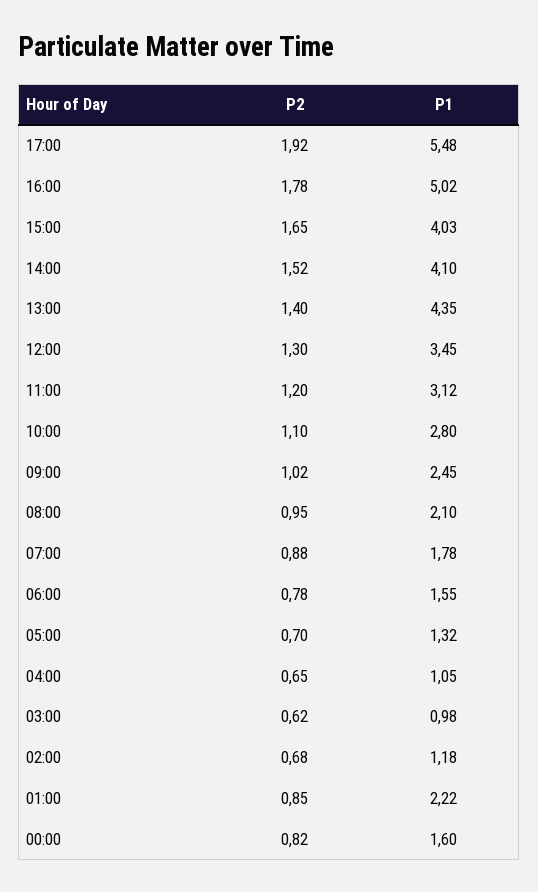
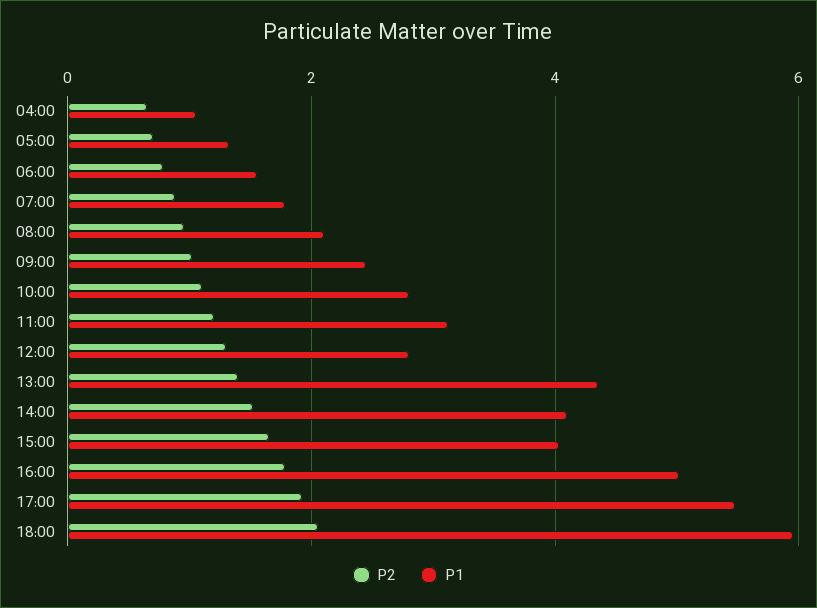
P1, 12:00: 3.45 -> 2.8
P2, 03:00: 0.62 -> none
P1, 03:00: 0.98 -> none
P2, 02:00: 0.68 -> none
P1, 02:00: 1.18 -> none
P2, 01:00: 0.85 -> none
P1, 01:00: 2.22 -> none
P2, 00:00: 0.82 -> none
P1, 00:00: 1.6 -> none
P2, 18:00: none -> 2
P1, 18:00: none -> 6

